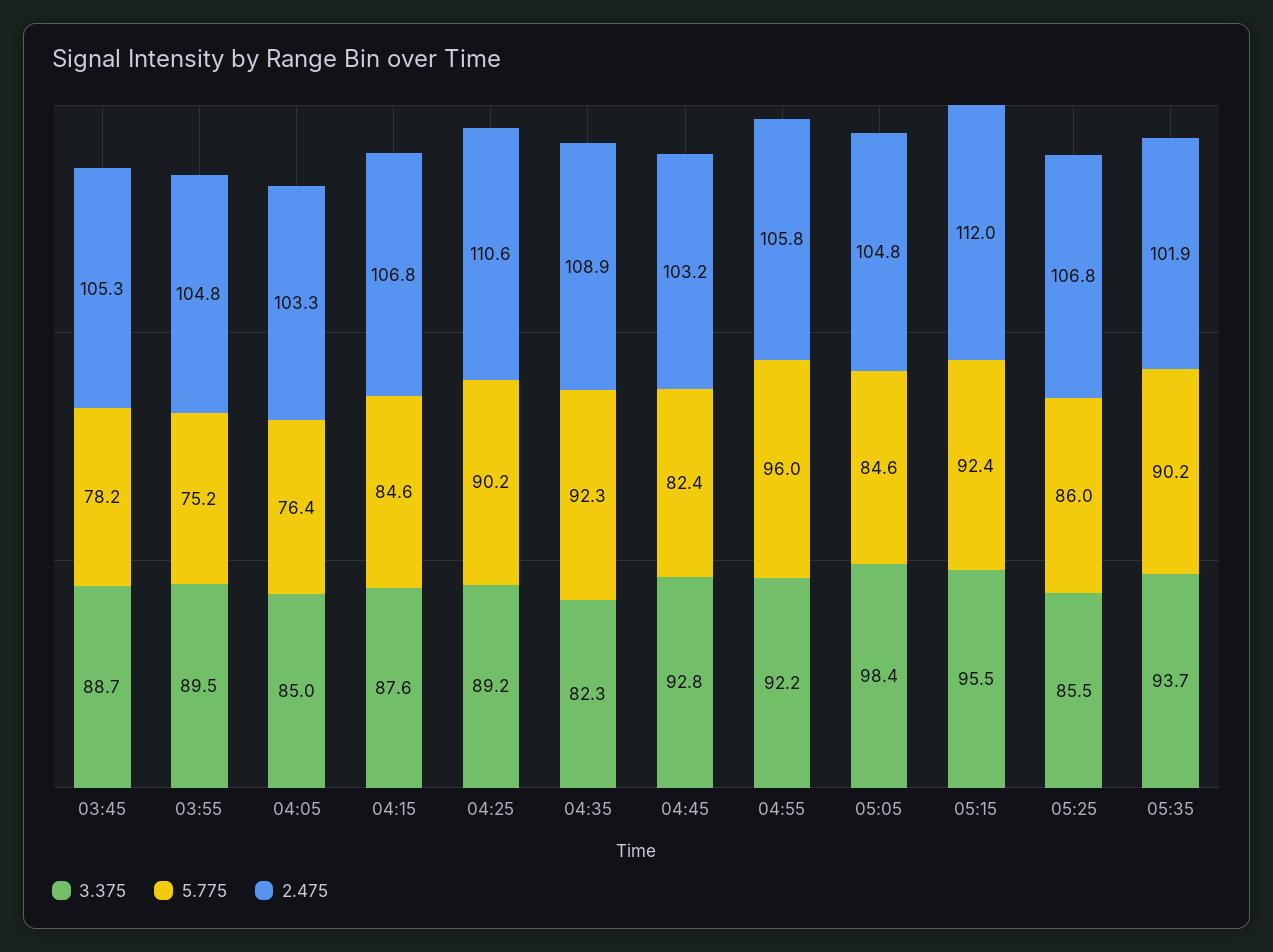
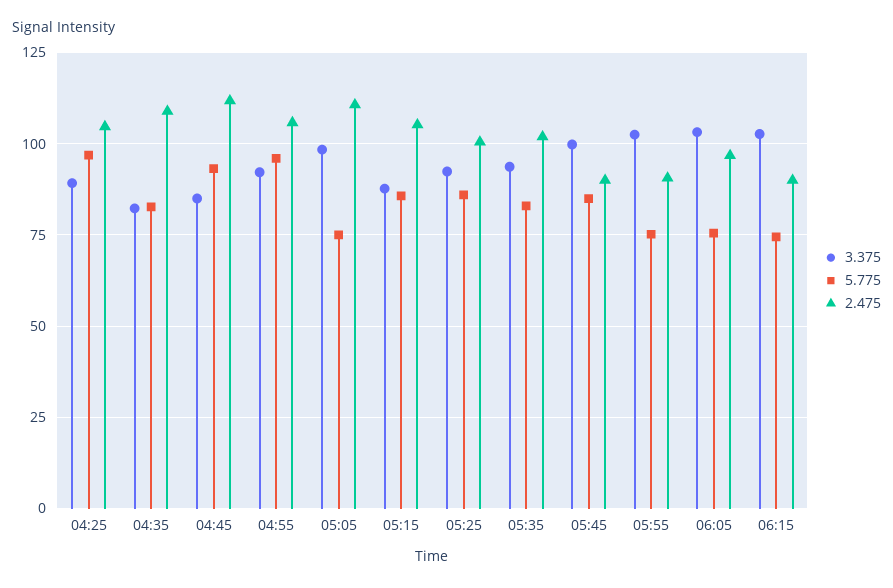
3.375, 03:45: 88.7 -> none
5.775, 03:45: 78.2 -> none
2.475, 03:45: 105.3 -> none
3.375, 03:55: 89.5 -> none
5.775, 03:55: 75.2 -> none
2.475, 03:55: 104.8 -> none
3.375, 04:05: 85 -> none
5.775, 04:05: 76.4 -> none
2.475, 04:05: 103.3 -> none
3.375, 04:15: 87.6 -> none
5.775, 04:15: 84.6 -> none
2.475, 04:15: 106.8 -> none
5.775, 04:25: 90.2 -> 97.5
2.475, 04:25: 110.6 -> 105
5.775, 04:35: 92.3 -> 82.5
3.375, 04:45: 92.8 -> 85
5.775, 04:45: 82.4 -> 92.5
2.475, 04:45: 103.2 -> 112.5
5.775, 05:05: 84.6 -> 75
2.475, 05:05: 104.8 -> 110
3.375, 05:15: 95.5 -> 87.5
5.775, 05:15: 92.4 -> 85
2.475, 05:15: 112 -> 105
3.375, 05:25: 85.5 -> 92.5
2.475, 05:25: 106.8 -> 100
5.775, 05:35: 90.2 -> 82.5
3.375, 05:45: none -> 100
5.775, 05:45: none -> 85
2.475, 05:45: none -> 90
3.375, 05:55: none -> 102.5
5.775, 05:55: none -> 75
2.475, 05:55: none -> 90
3.375, 06:05: none -> 102.5
5.775, 06:05: none -> 75
2.475, 06:05: none -> 97.5
3.375, 06:15: none -> 102.5
5.775, 06:15: none -> 75
2.475, 06:15: none -> 90

